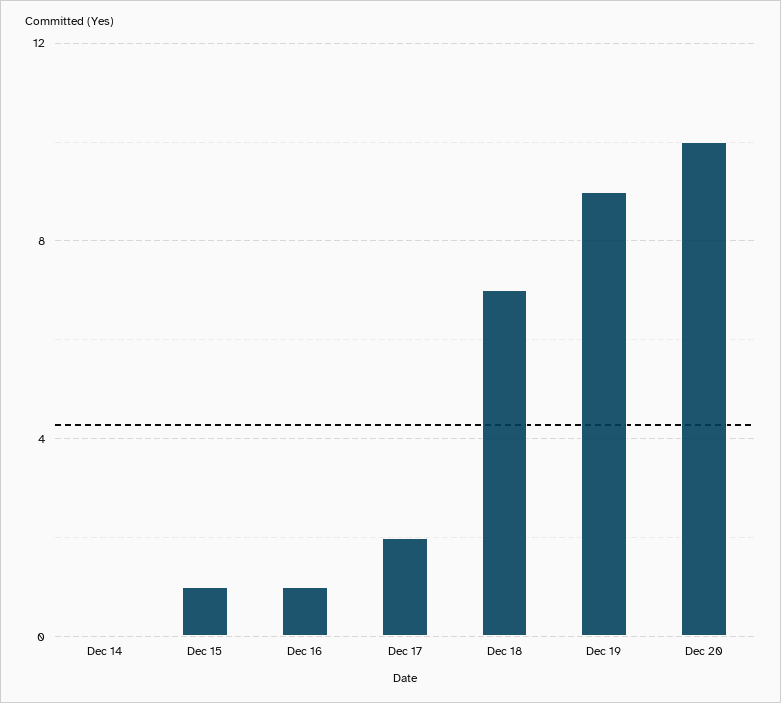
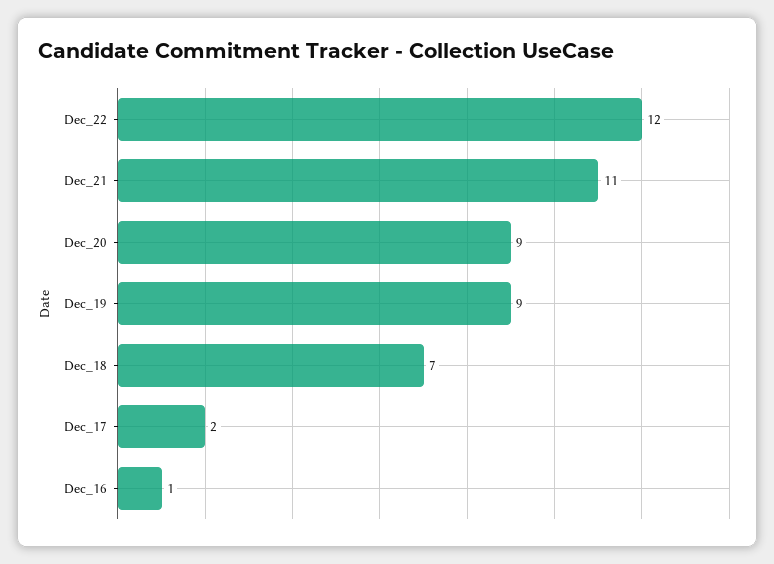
Dec 14: 0 -> none
Dec 15: 1 -> none
Dec 20: 10 -> 9
Dec_22: none -> 12
Dec_21: none -> 11

